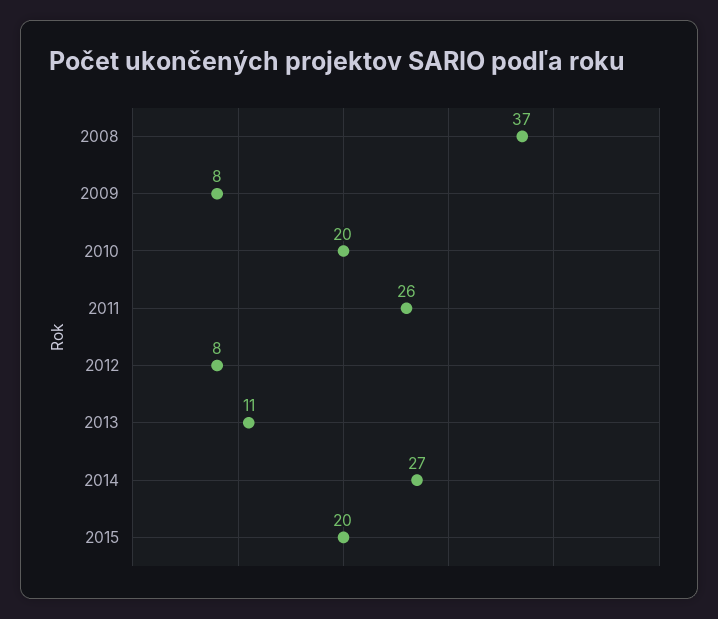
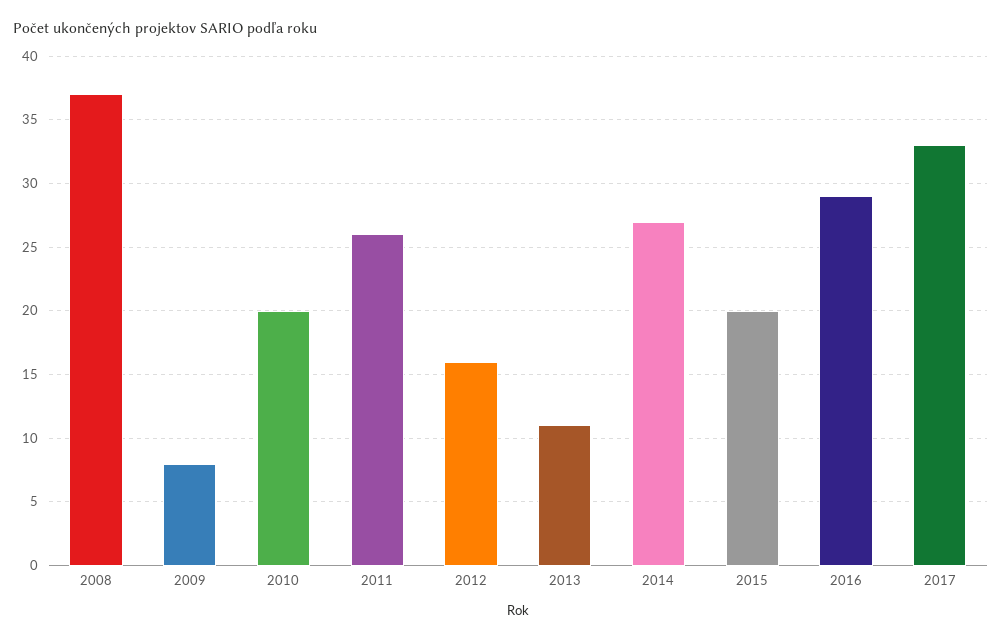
2012: 8 -> 16
2016: none -> 29
2017: none -> 33

